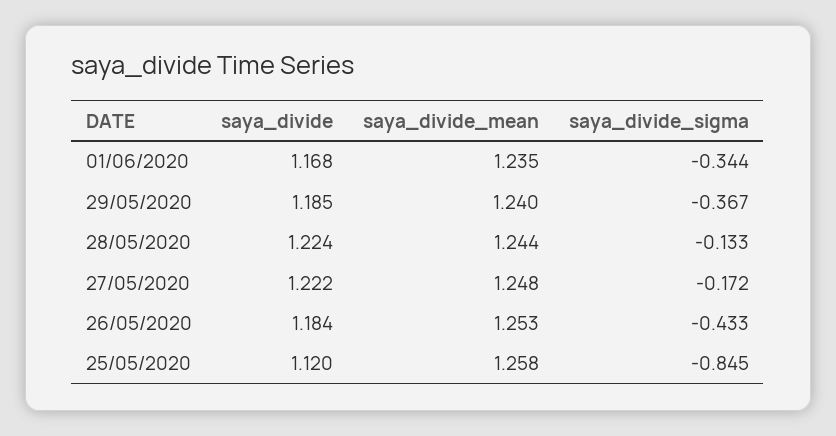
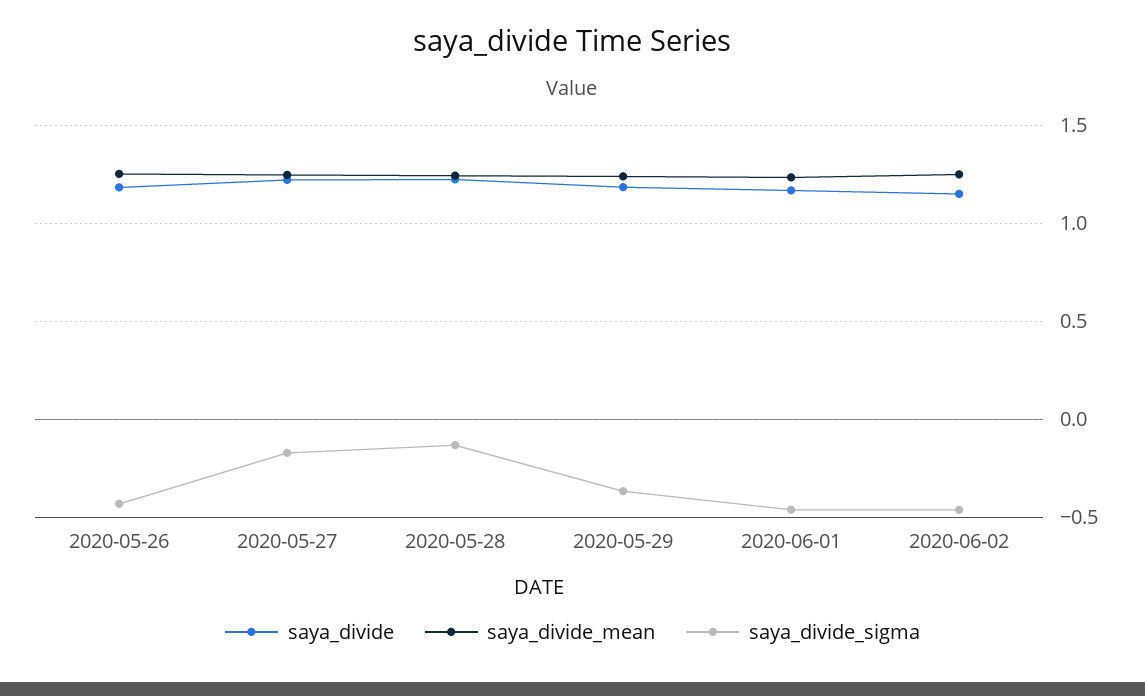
saya_divide_sigma, 01/06/2020: -0.344 -> -0.45
saya_divide, 25/05/2020: 1.12 -> none
saya_divide_mean, 25/05/2020: 1.258 -> none
saya_divide_sigma, 25/05/2020: -0.845 -> none
saya_divide, 2020-06-02: none -> 1.15
saya_divide_mean, 2020-06-02: none -> 1.25
saya_divide_sigma, 2020-06-02: none -> -0.45

